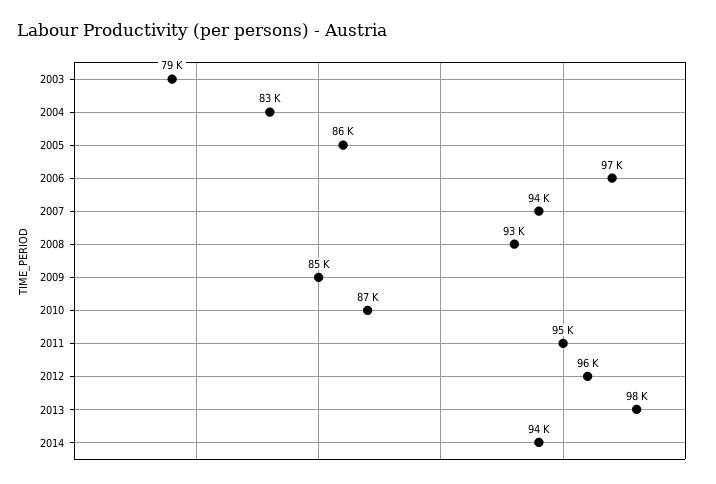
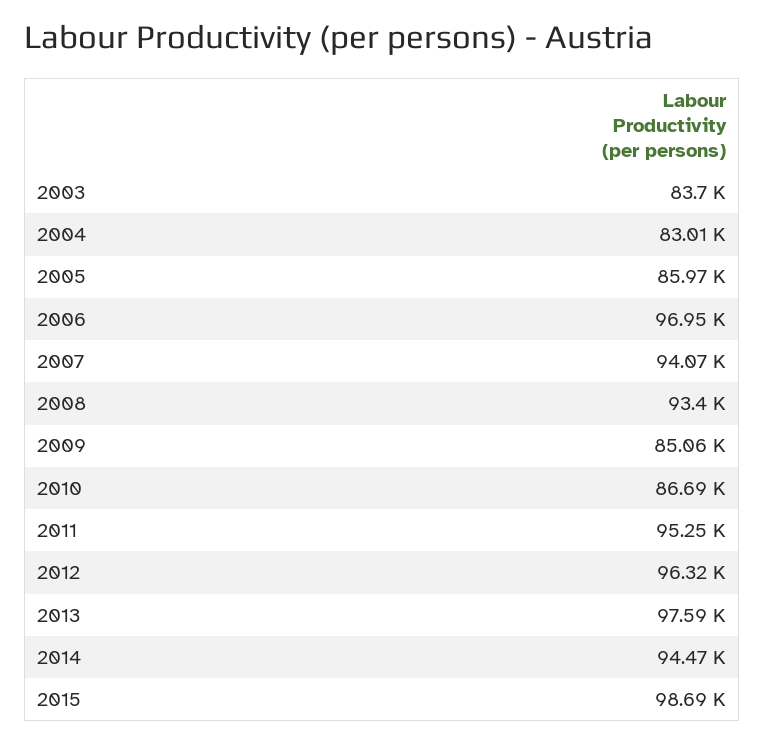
2003: 79000 -> 83700
2015: none -> 98690

